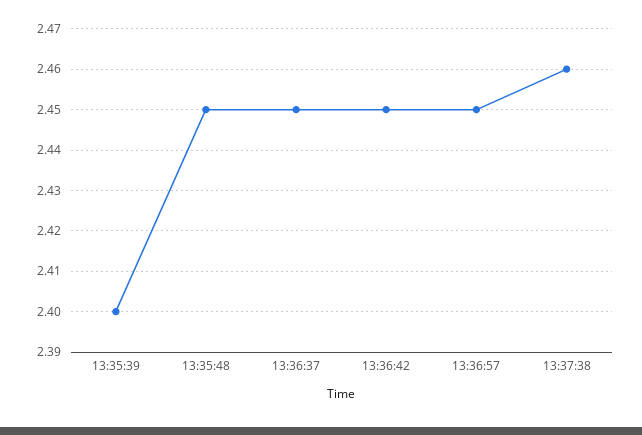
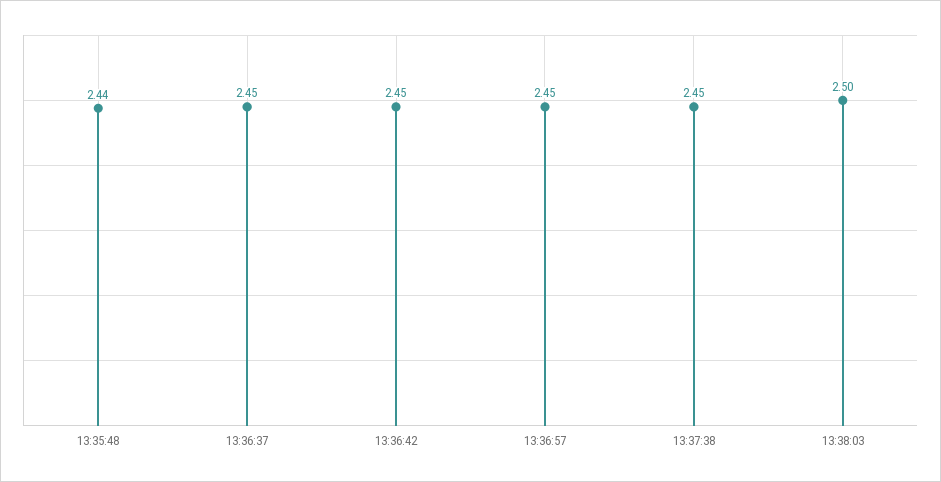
13:35:39: 2.4 -> none
13:35:48: 2.45 -> 2.44
13:37:38: 2.46 -> 2.45
13:38:03: none -> 2.5

